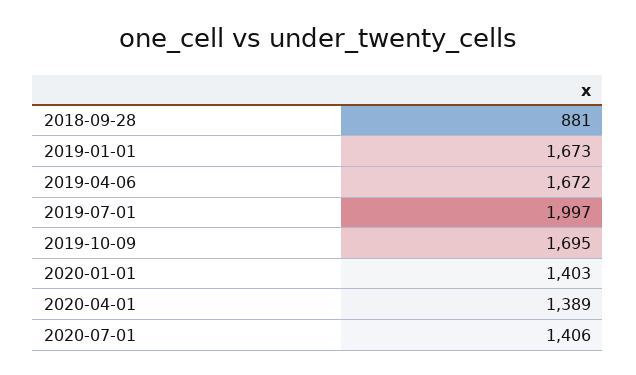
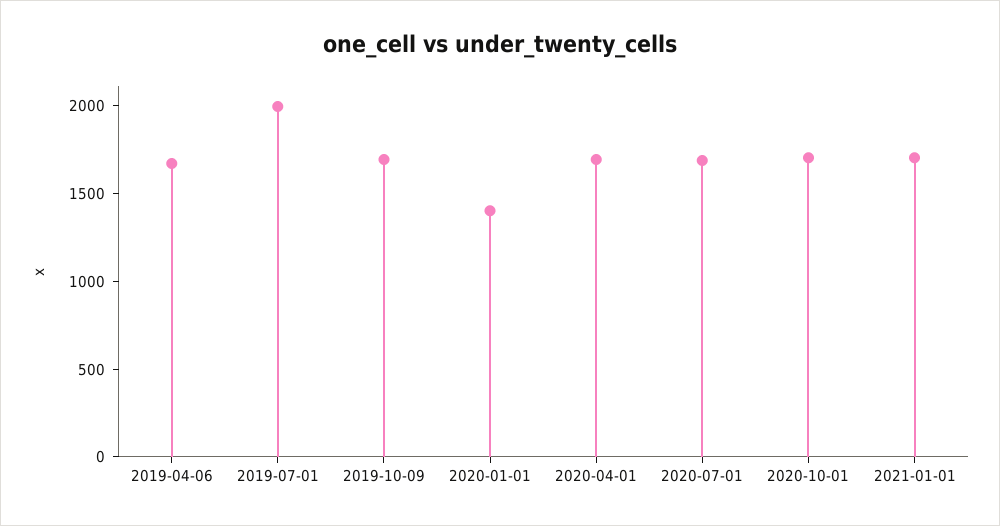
2018-09-28: 881 -> none
2019-01-01: 1673 -> none
2020-04-01: 1389 -> 1700
2020-07-01: 1406 -> 1700
2020-10-01: none -> 1700
2021-01-01: none -> 1700

